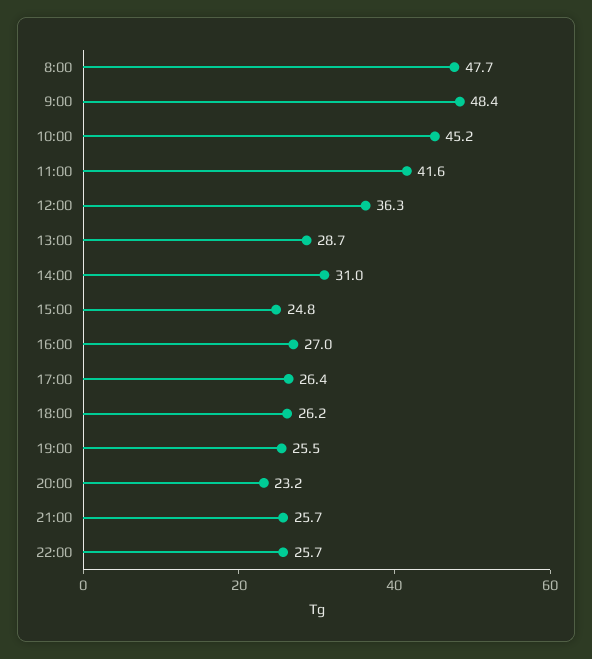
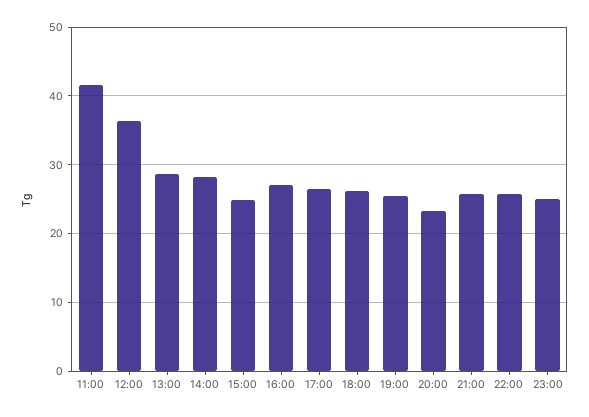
8:00: 47.7 -> none
9:00: 48.4 -> none
10:00: 45.2 -> none
14:00: 31 -> 28
23:00: none -> 25

